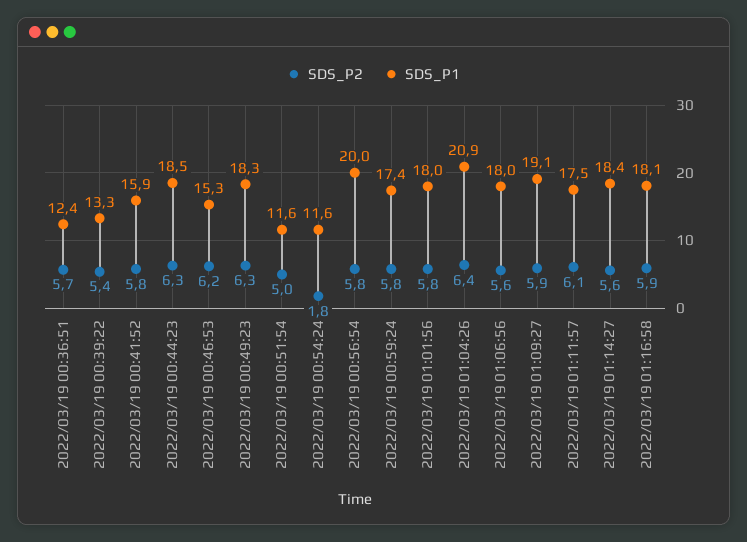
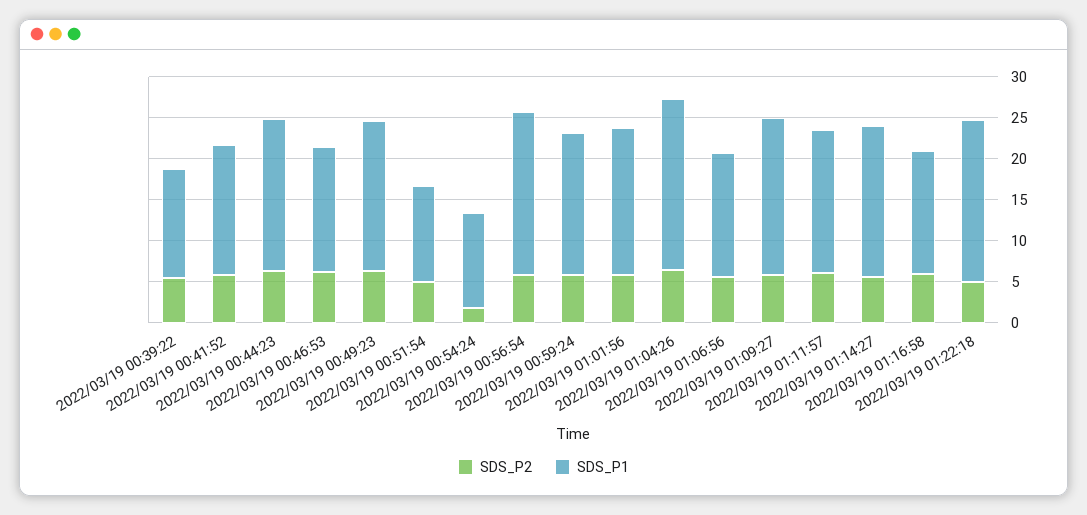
SDS_P2, 2022/03/19 00:36:51: 5.7 -> none
SDS_P1, 2022/03/19 00:36:51: 12.4 -> none
SDS_P1, 2022/03/19 01:06:56: 18 -> 15
SDS_P1, 2022/03/19 01:16:58: 18.1 -> 15
SDS_P2, 2022/03/19 01:22:18: none -> 5
SDS_P1, 2022/03/19 01:22:18: none -> 20

